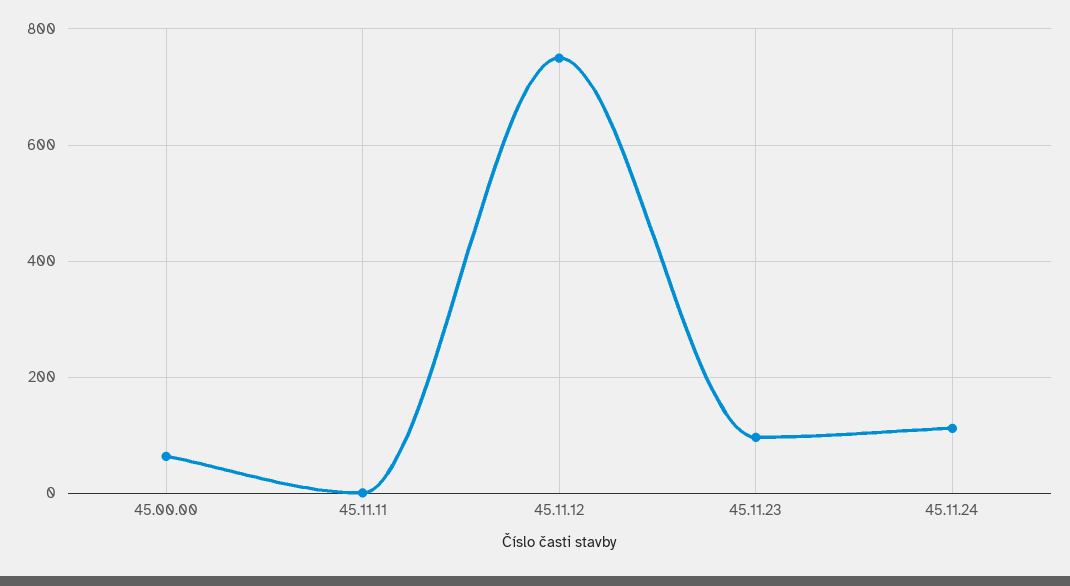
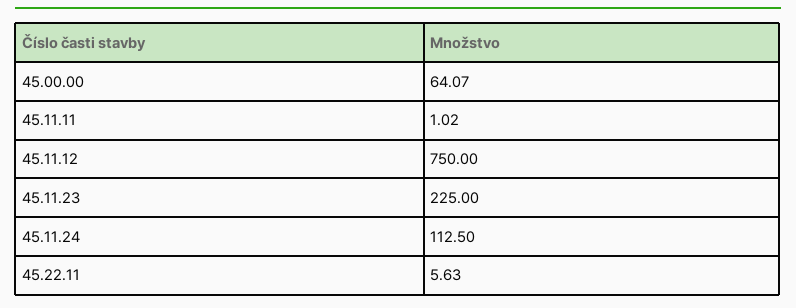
45.11.23: 100 -> 225
45.22.11: none -> 5.63

